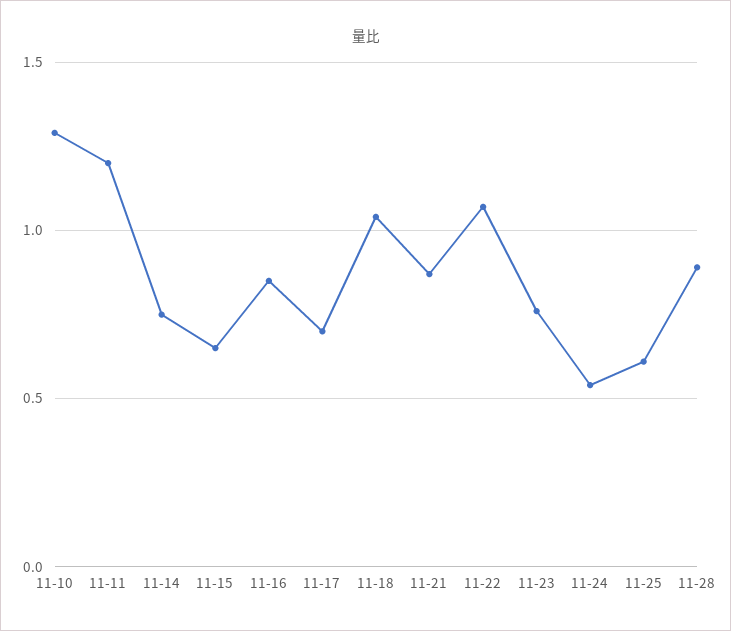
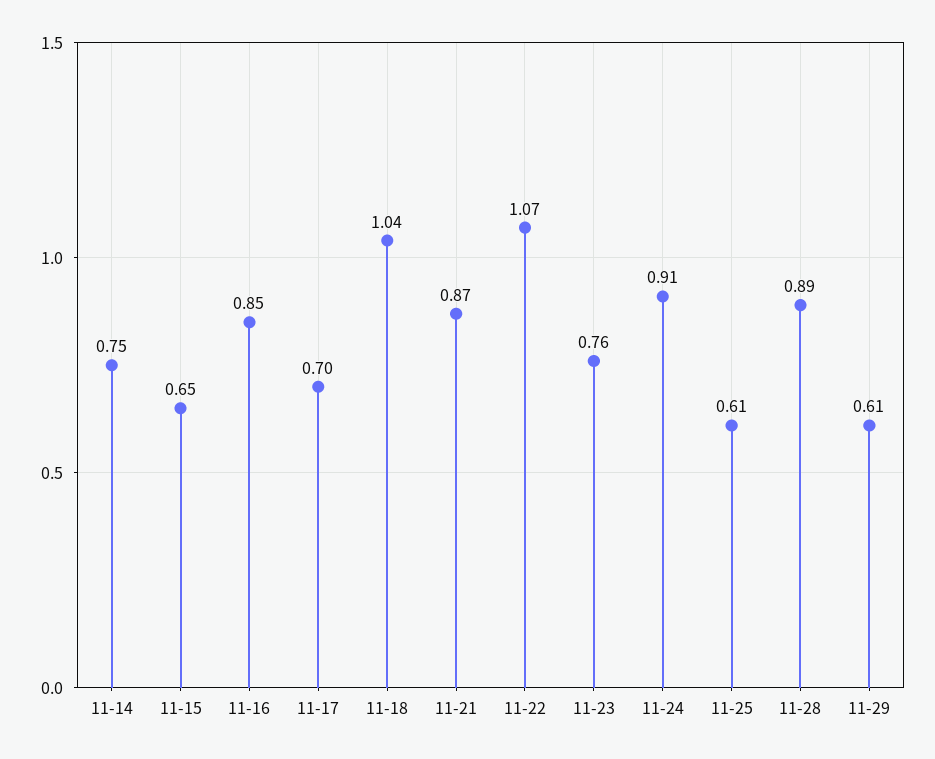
11-10: 1.3 -> none
11-11: 1.2 -> none
11-24: 0.55 -> 0.91
11-29: none -> 0.61

